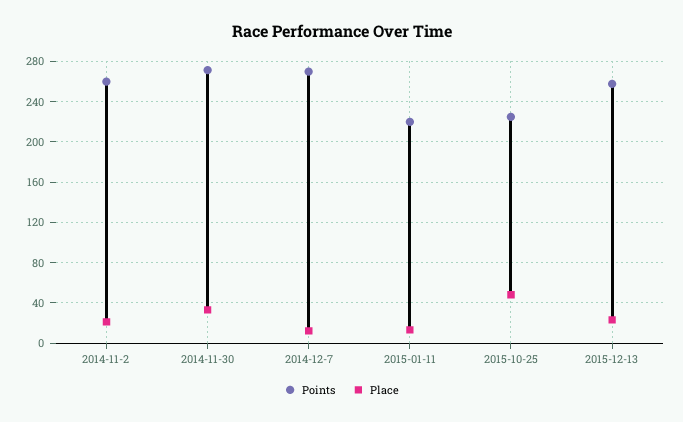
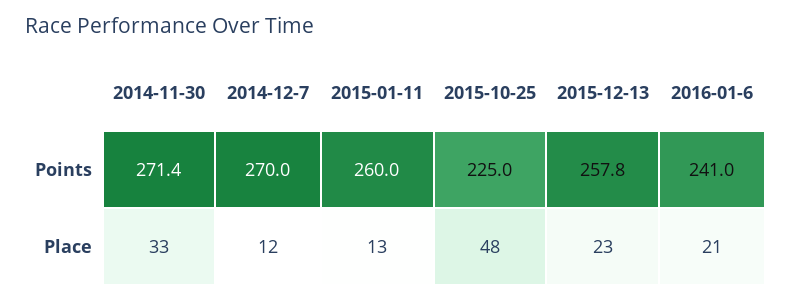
Points, 2014-11-2: 260 -> none
Place, 2014-11-2: 20 -> none
Points, 2015-01-11: 220 -> 260
Points, 2016-01-6: none -> 241
Place, 2016-01-6: none -> 21

